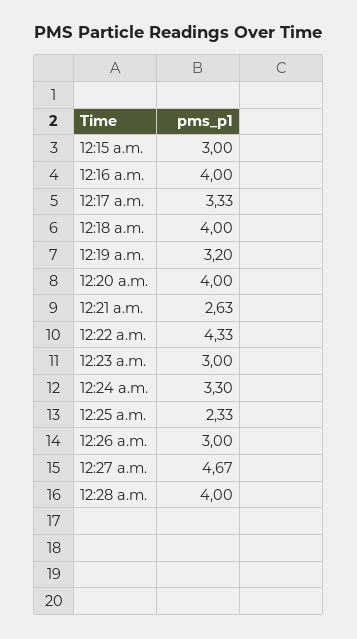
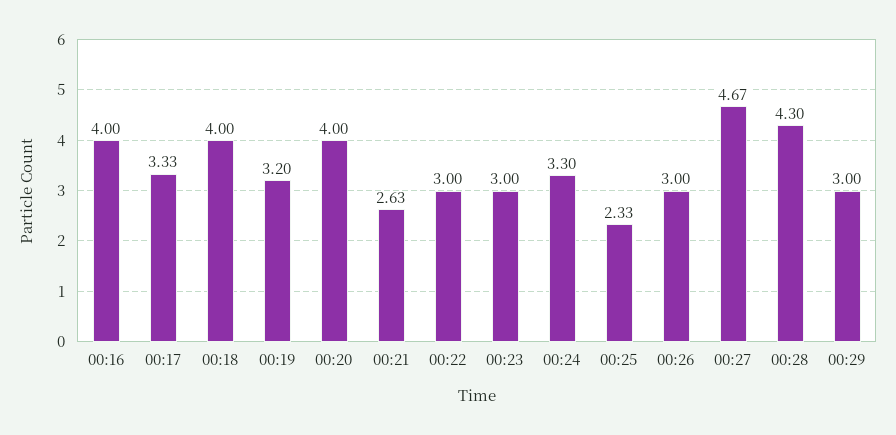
12:15 a.m.: 3 -> none
12:22 a.m.: 4.33 -> 3
12:28 a.m.: 4 -> 4.3
00:29: none -> 3

